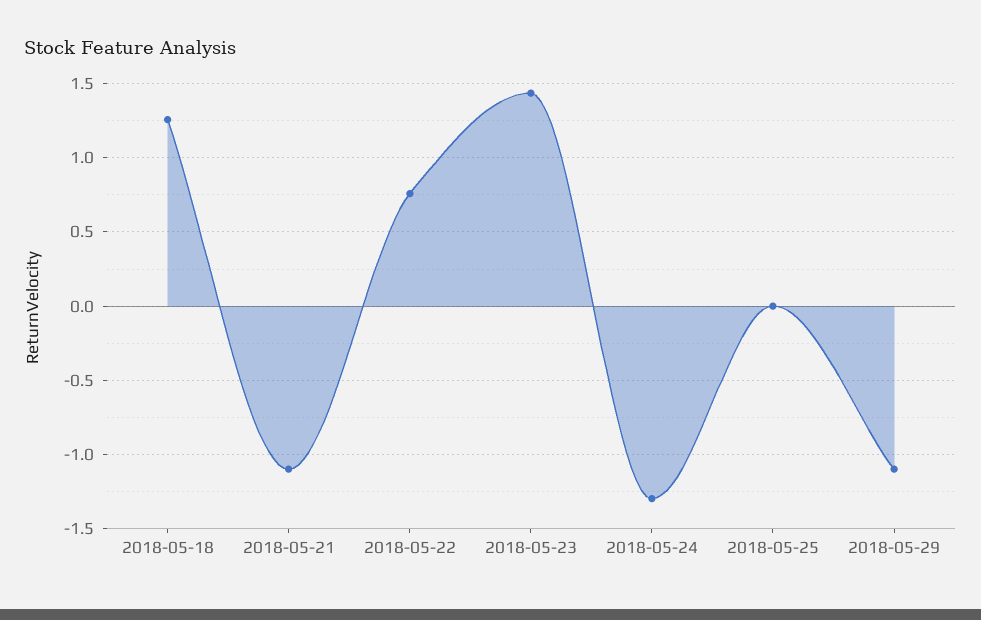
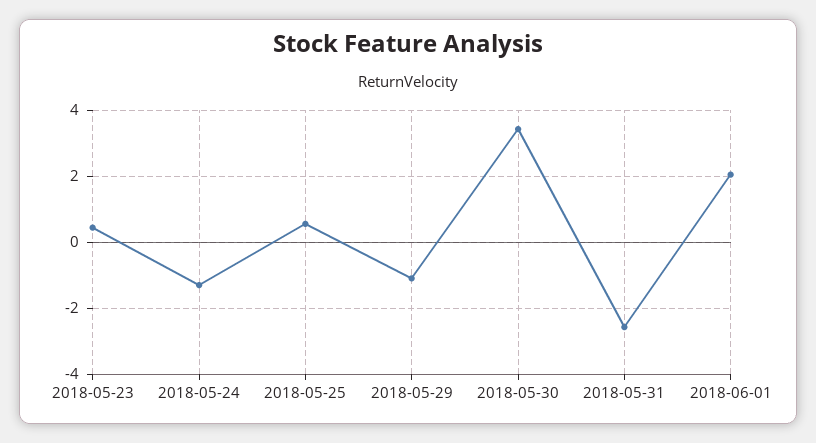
2018-05-18: 1.25 -> none
2018-05-21: -1.1 -> none
2018-05-22: 0.75 -> none
2018-05-23: 1.45 -> 0.4
2018-05-25: 0 -> 0.6
2018-05-30: none -> 3.4
2018-05-31: none -> -2.6
2018-06-01: none -> 2

